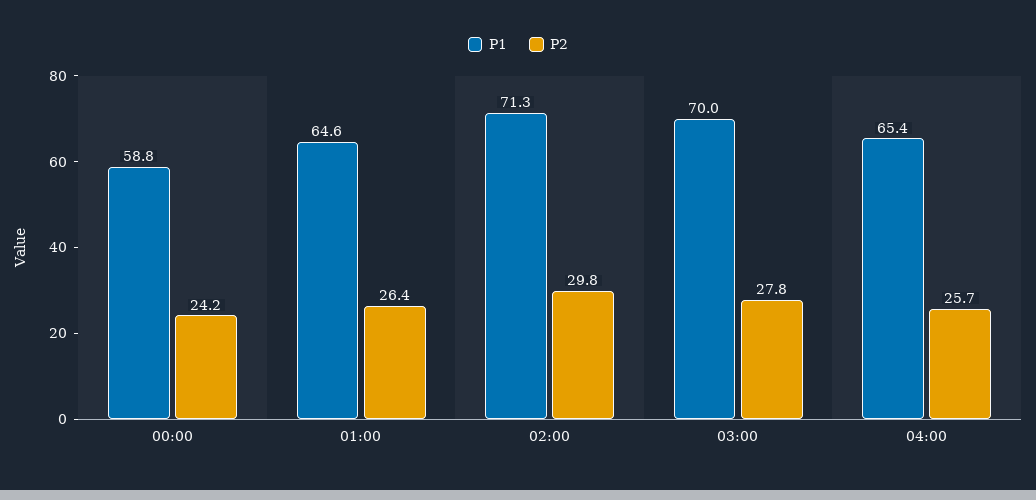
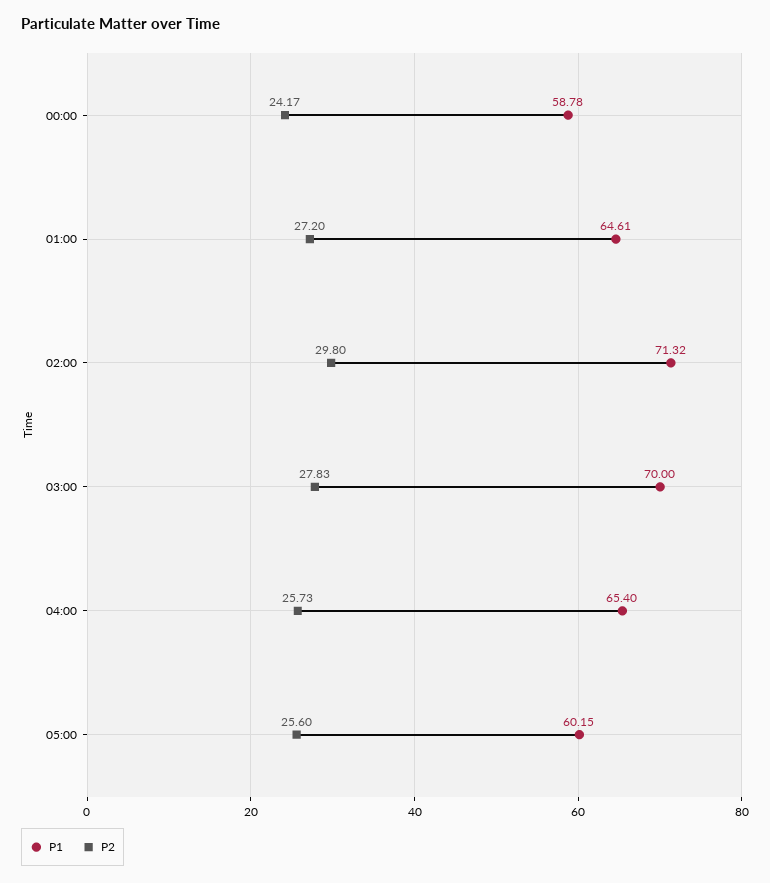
P2, 01:00: 26.4 -> 27.2
P1, 05:00: none -> 60.15
P2, 05:00: none -> 25.6

